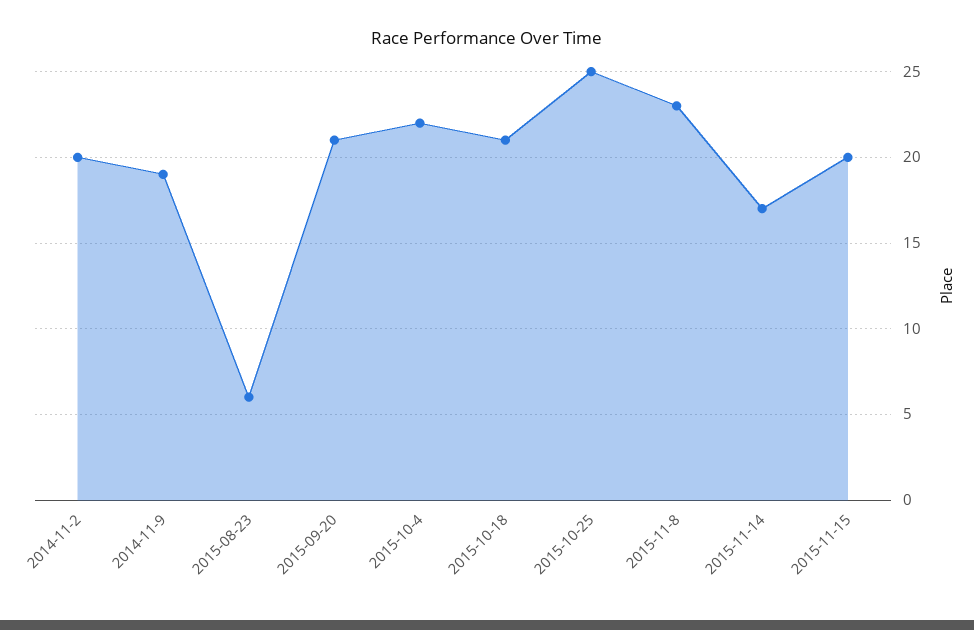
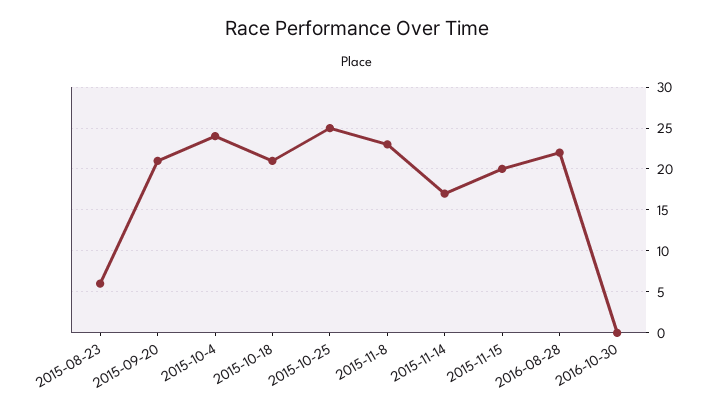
2014-11-2: 20 -> none
2014-11-9: 19 -> none
2015-10-4: 22 -> 24
2016-08-28: none -> 22
2016-10-30: none -> 0

